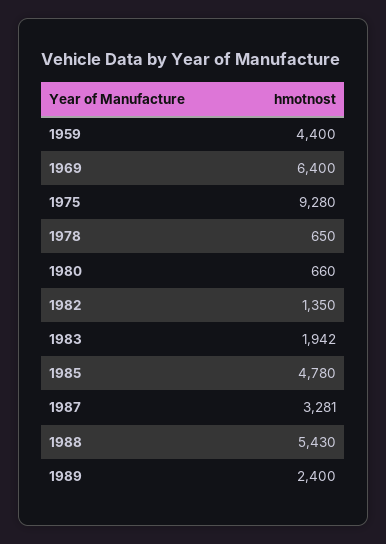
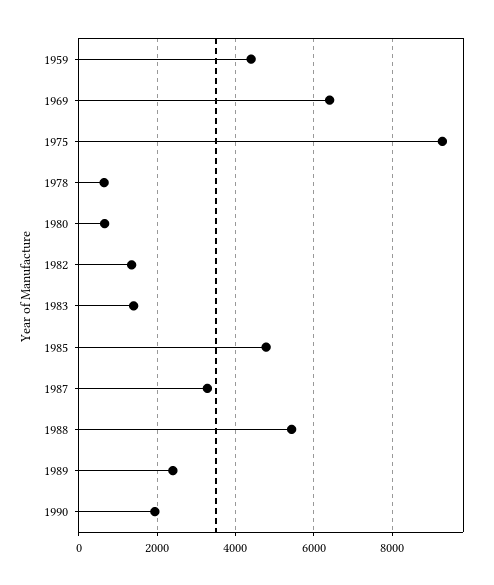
1983: 1942 -> 1400
1990: none -> 2000

